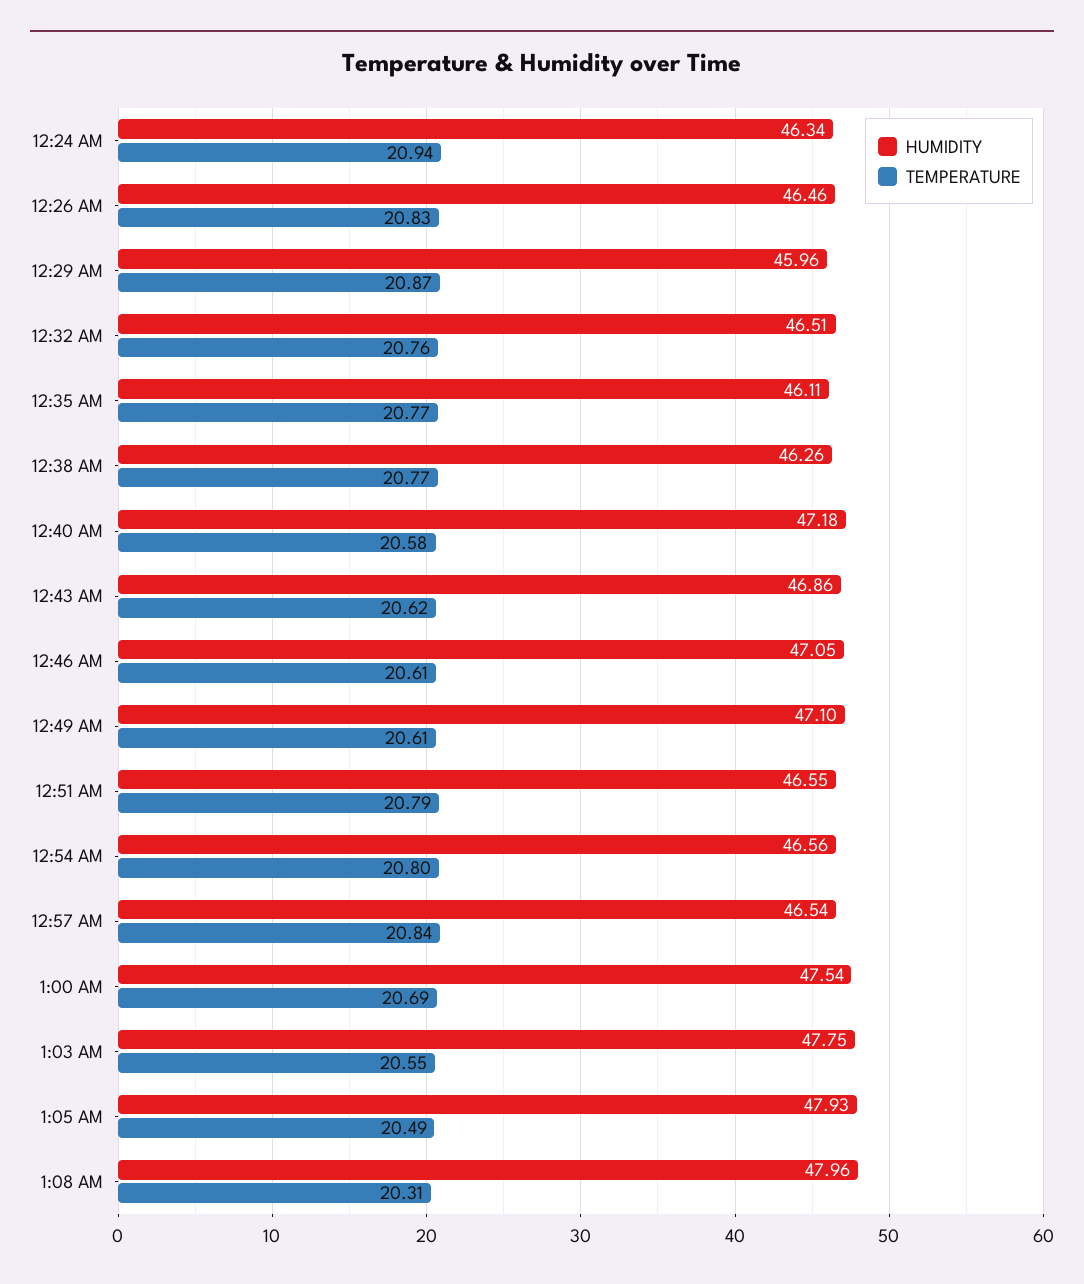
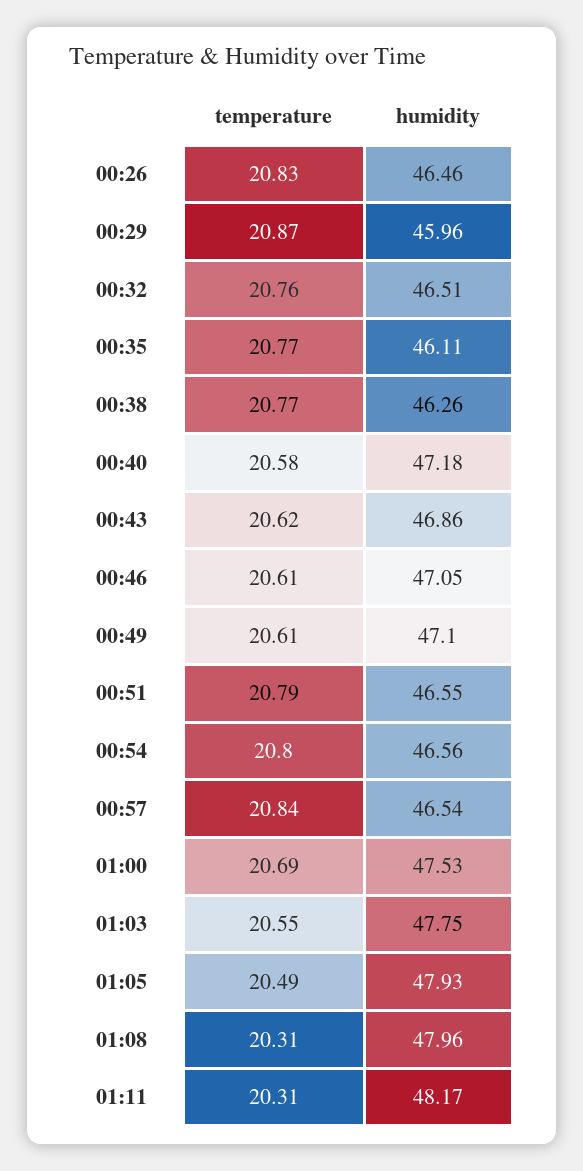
HUMIDITY, 12:24 AM: 46.34 -> none
TEMPERATURE, 12:24 AM: 20.94 -> none
HUMIDITY, 1:00 AM: 47.54 -> 47.53
TEMPERATURE, 01:11: none -> 20.31
HUMIDITY, 01:11: none -> 48.17

